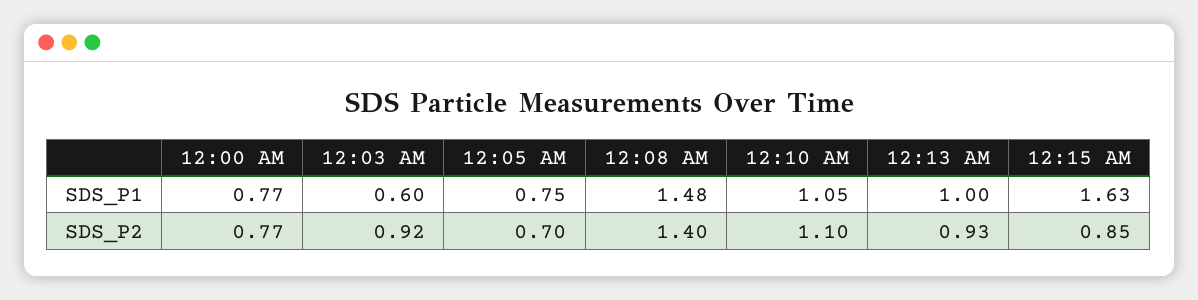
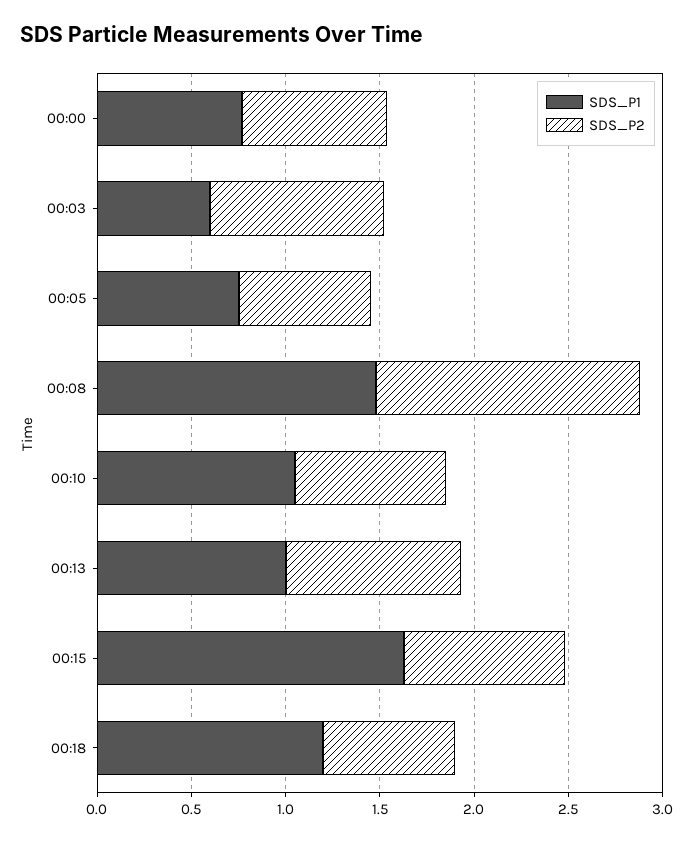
SDS_P2, 12:10 AM: 1.1 -> 0.8
SDS_P1, 00:18: none -> 1.2
SDS_P2, 00:18: none -> 0.7

